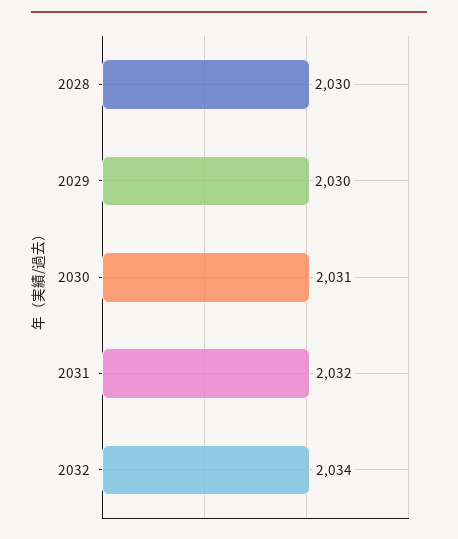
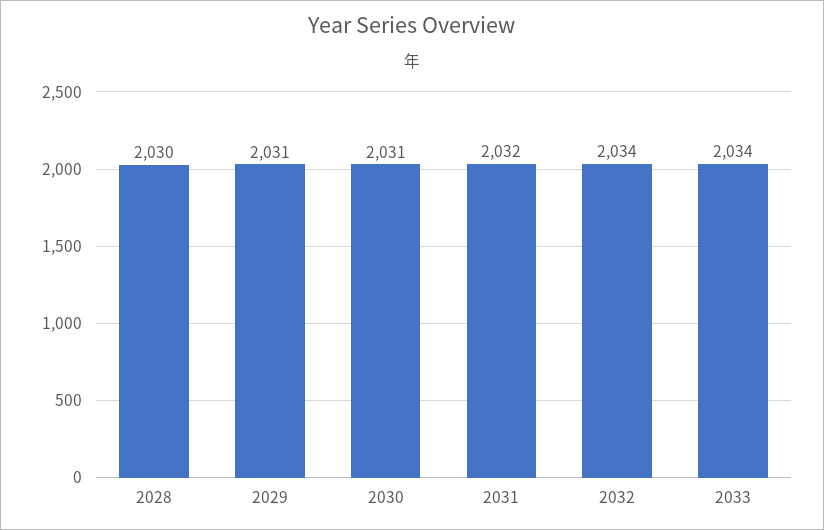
2029: 2030 -> 2031
2033: none -> 2034

